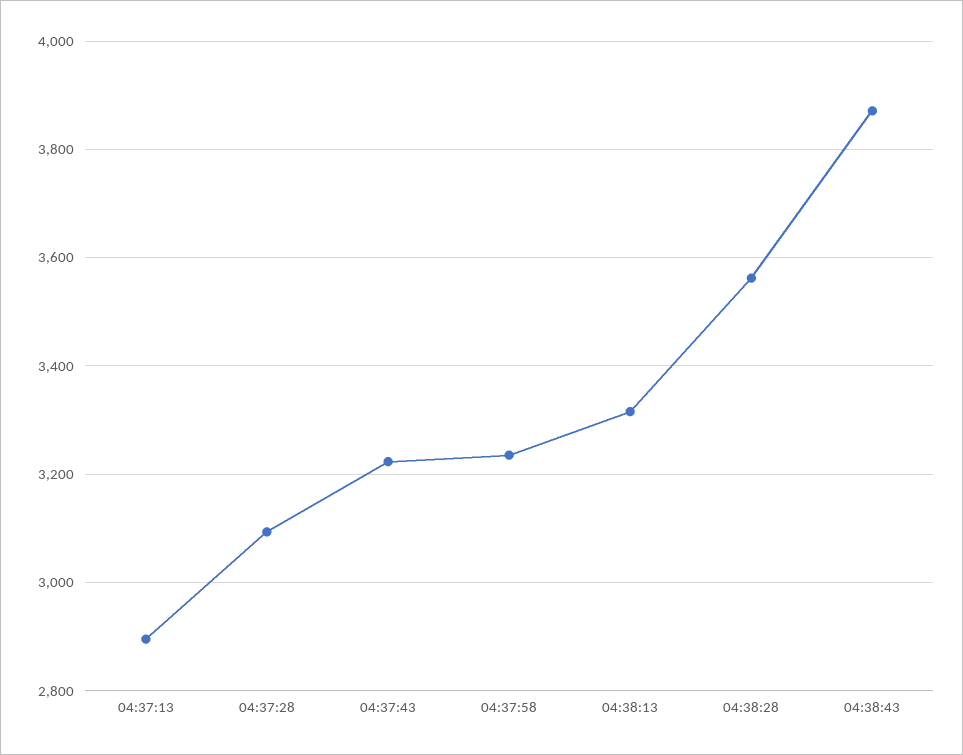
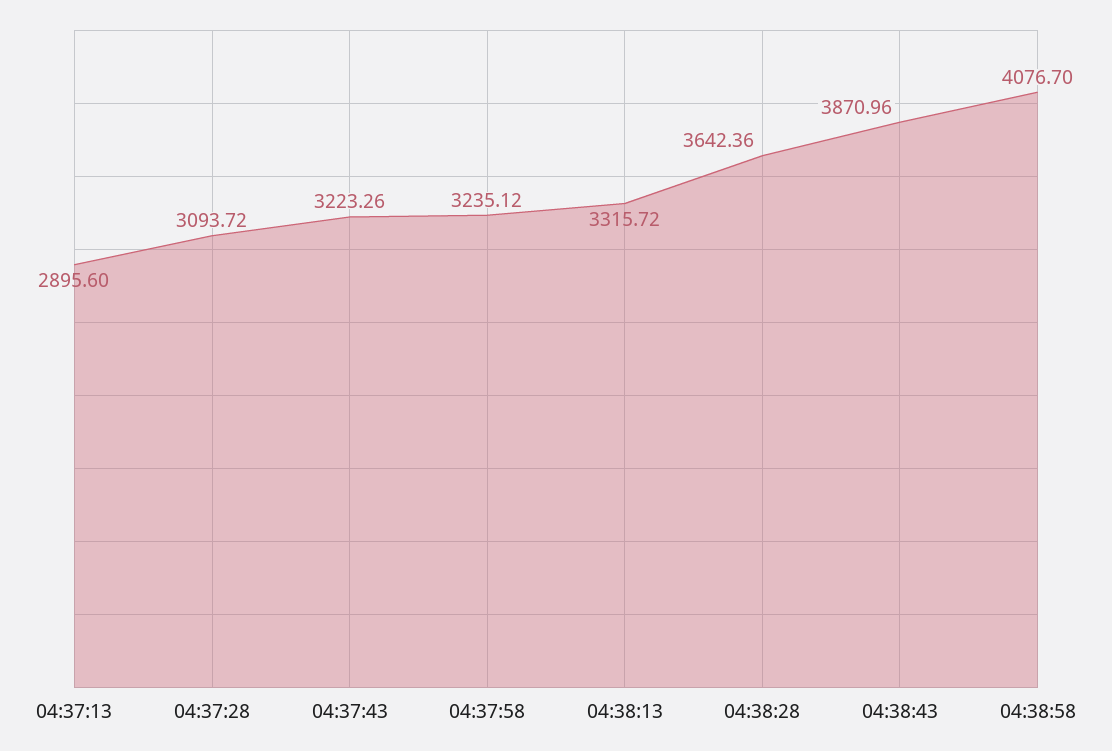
04:38:28: 3560 -> 3642.36
04:38:58: none -> 4076.7

